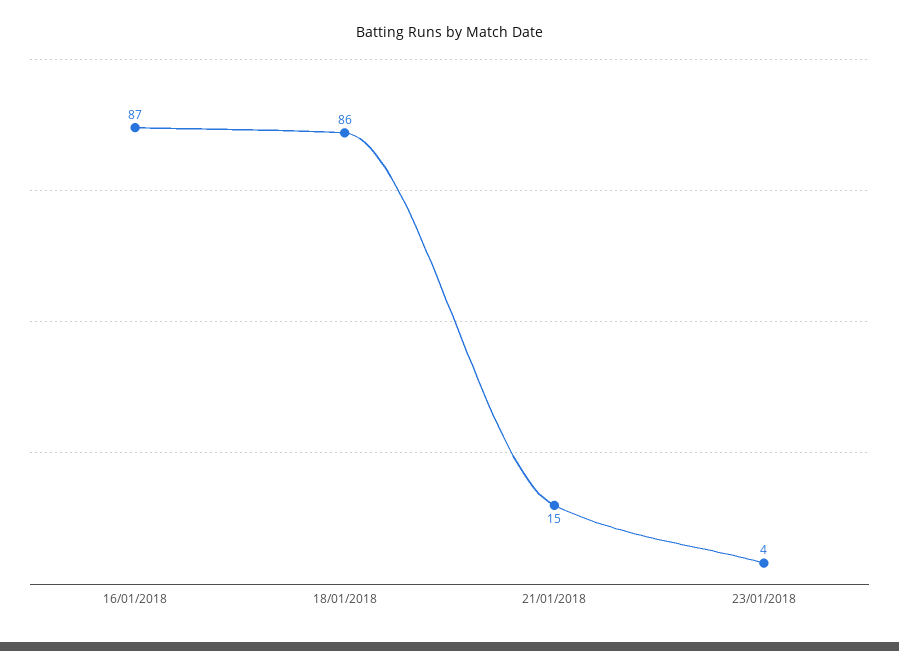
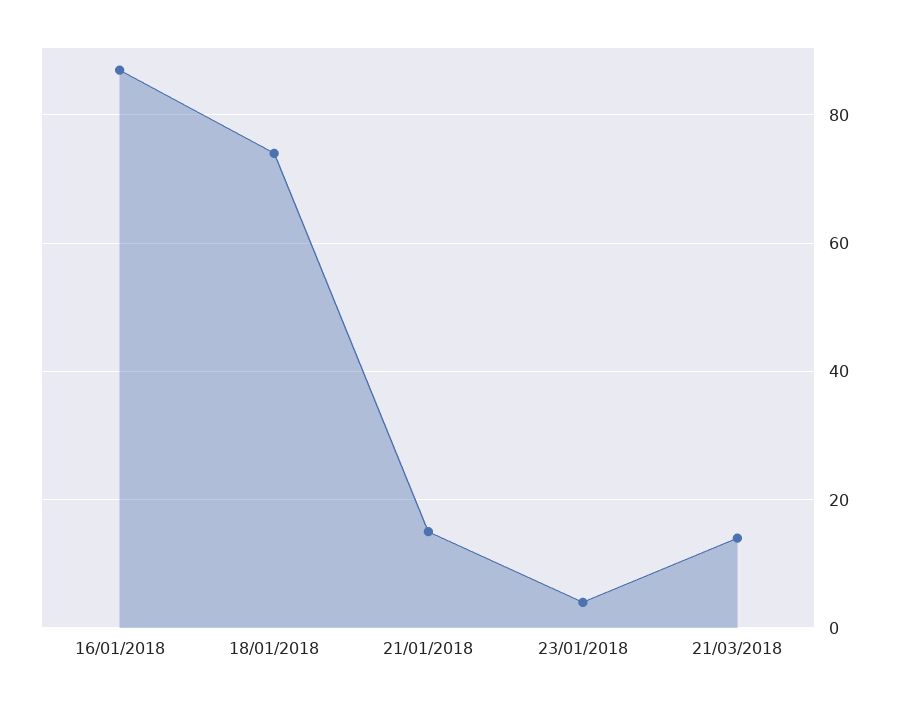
18/01/2018: 86 -> 75
21/03/2018: none -> 15

